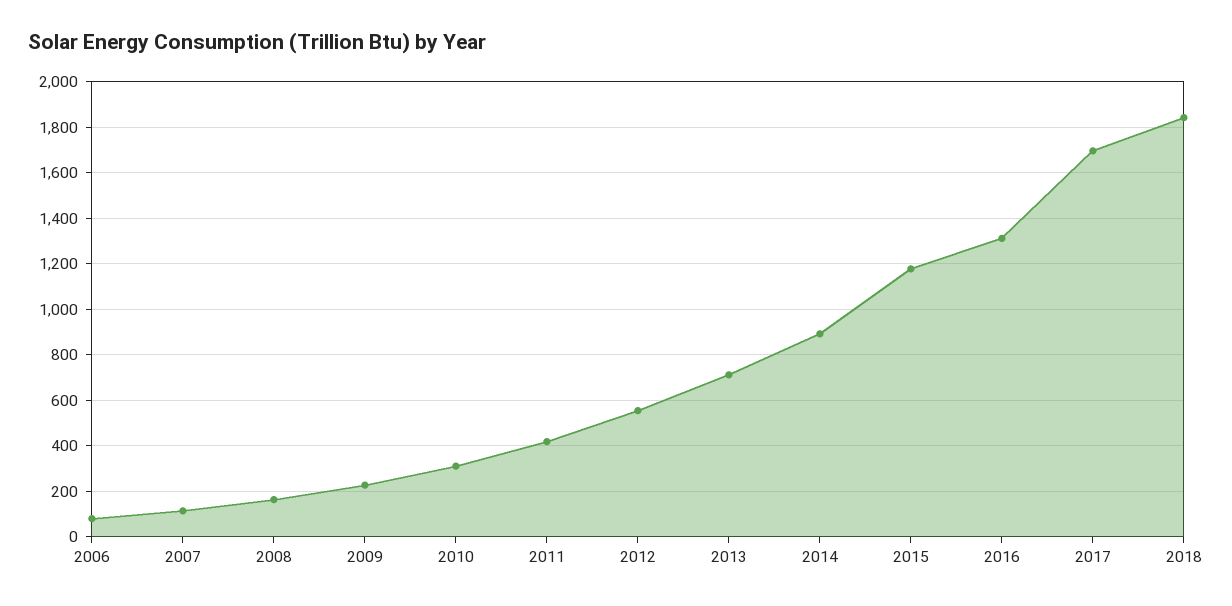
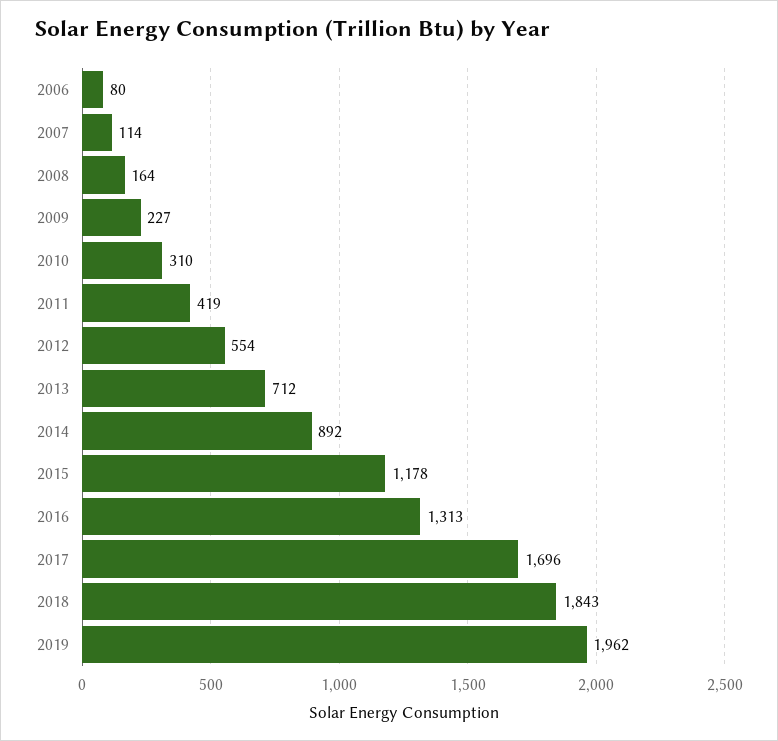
2019: none -> 1962

